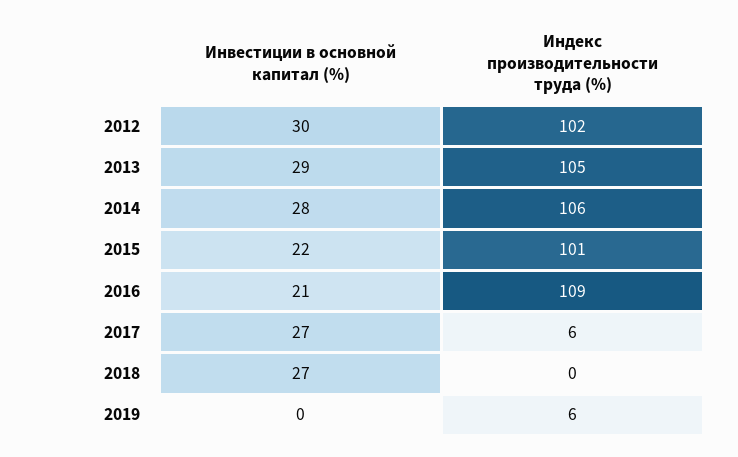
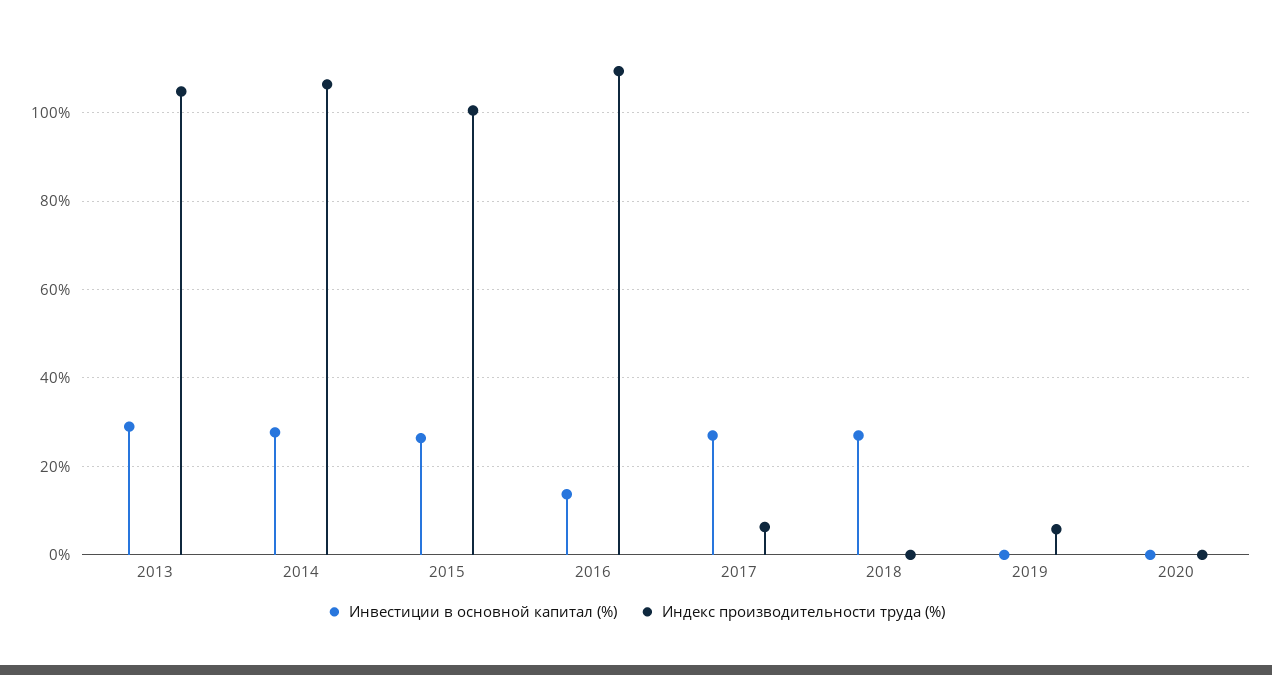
Инвестиции в основной капитал (%), 2012: 30 -> none
Индекс производительности труда (%), 2012: 102 -> none
Инвестиции в основной капитал (%), 2015: 22 -> 26
Инвестиции в основной капитал (%), 2016: 21 -> 14
Инвестиции в основной капитал (%), 2020: none -> 0
Индекс производительности труда (%), 2020: none -> 0

